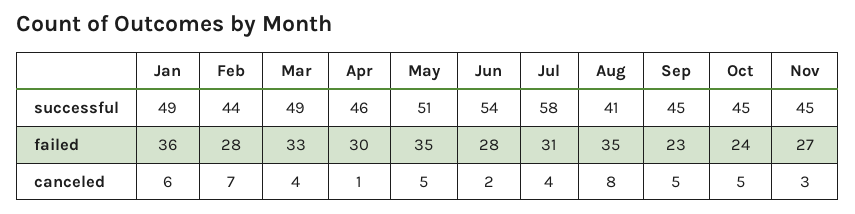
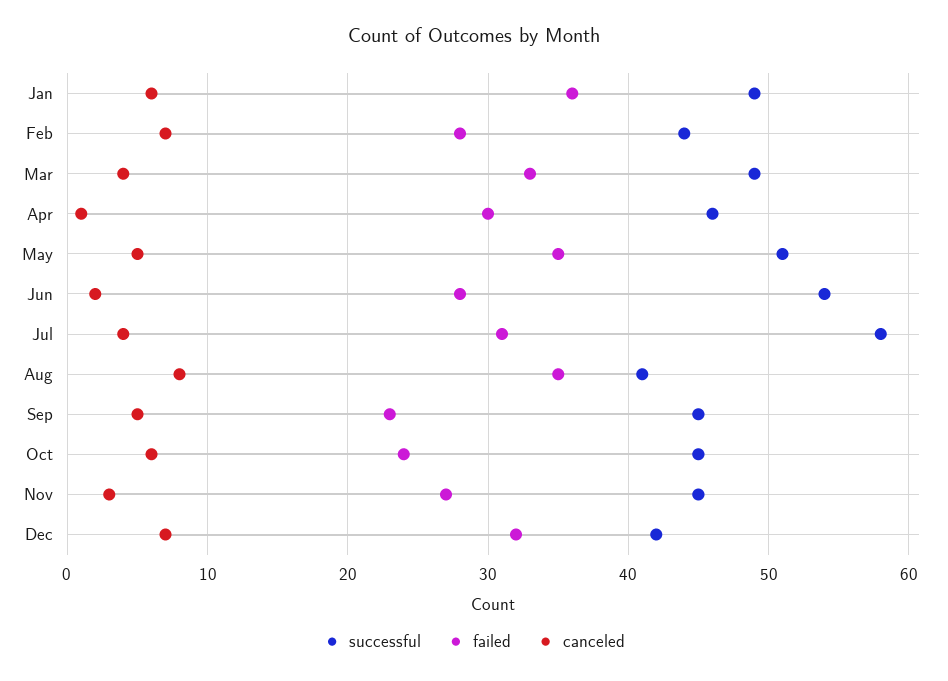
canceled, Oct: 5 -> 6
successful, Dec: none -> 42
failed, Dec: none -> 32
canceled, Dec: none -> 7

